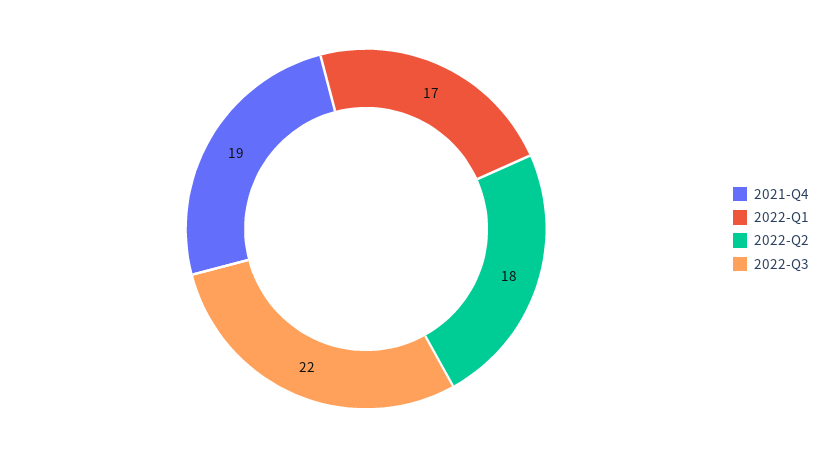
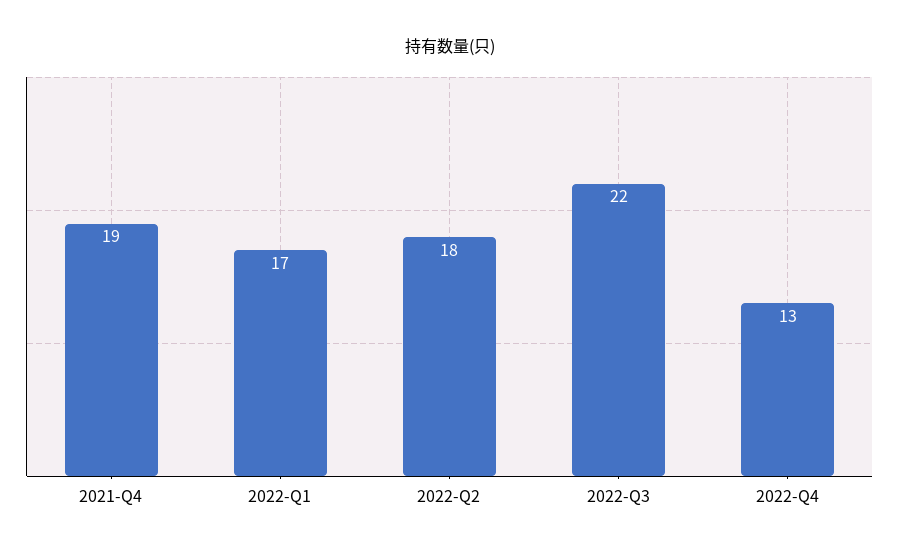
2022-Q4: none -> 13

